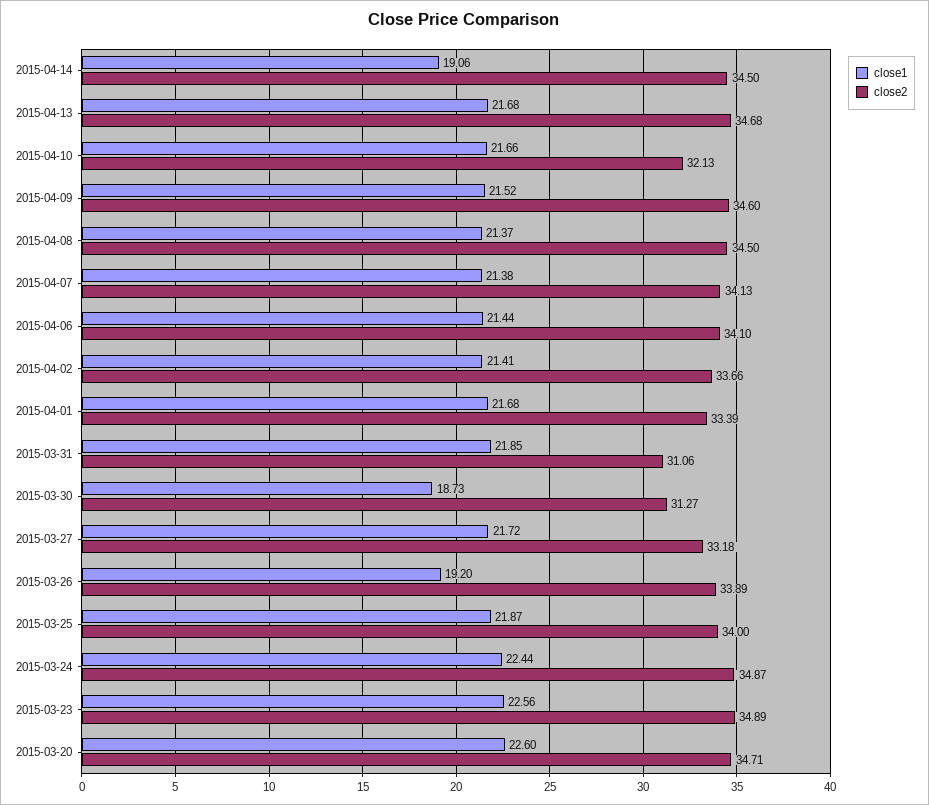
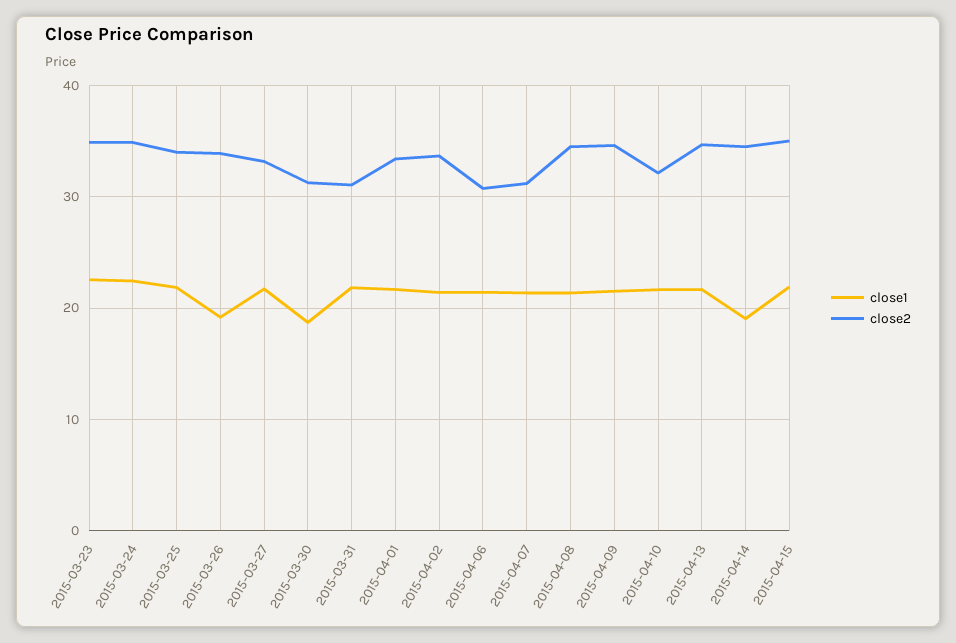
close2, 2015-04-07: 34.13 -> 31
close2, 2015-04-06: 34.1 -> 31
close1, 2015-03-20: 22.6 -> none
close2, 2015-03-20: 34.71 -> none
close1, 2015-04-15: none -> 22
close2, 2015-04-15: none -> 35

